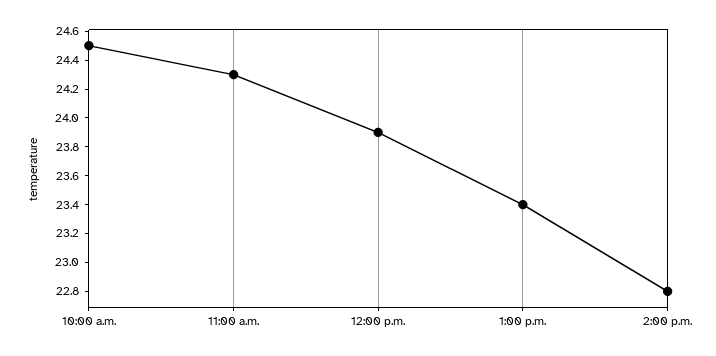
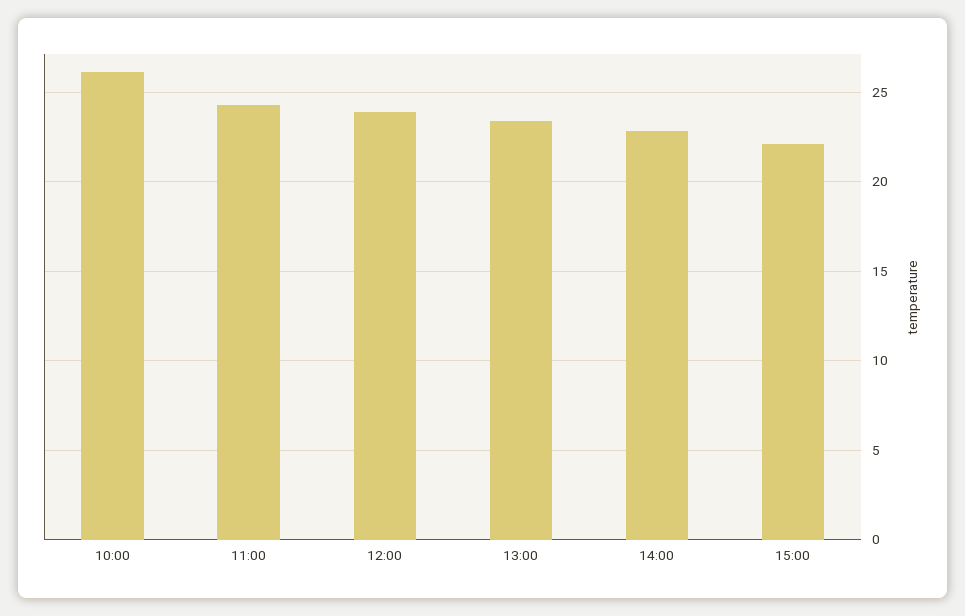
10:00 a.m.: 24.5 -> 26
15:00: none -> 22

